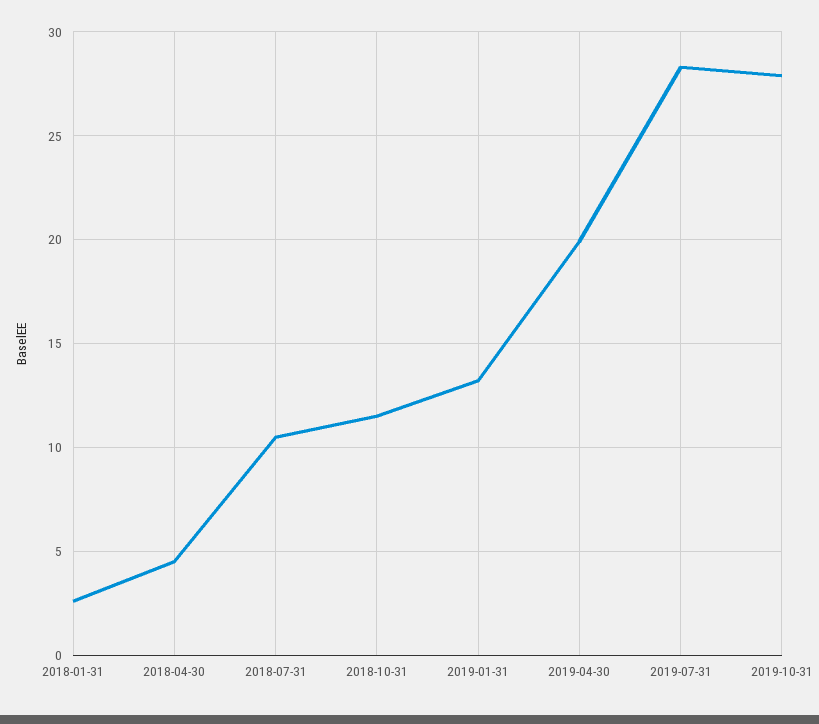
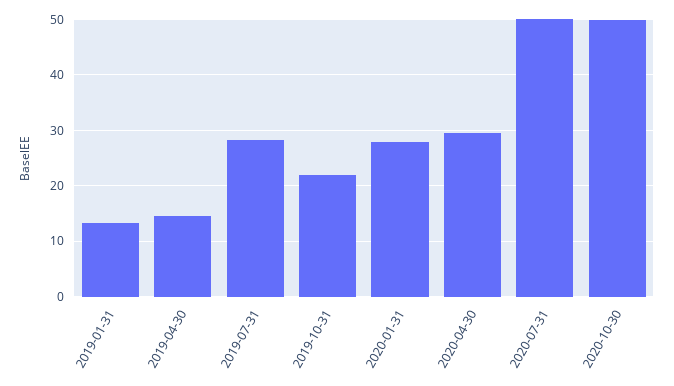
2018-01-31: 2.5 -> none
2018-04-30: 4.5 -> none
2018-07-31: 10.5 -> none
2018-10-31: 11.5 -> none
2019-04-30: 20 -> 14
2019-10-31: 28 -> 22
2020-01-31: none -> 28
2020-04-30: none -> 30
2020-07-31: none -> 50
2020-10-30: none -> 50

